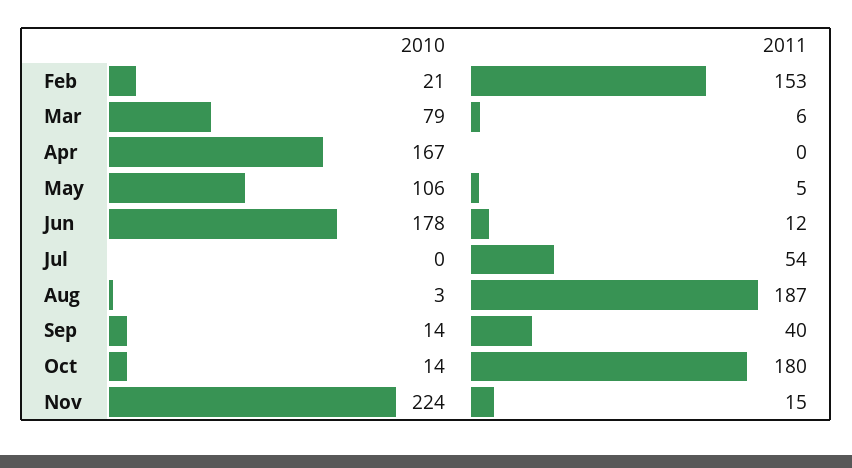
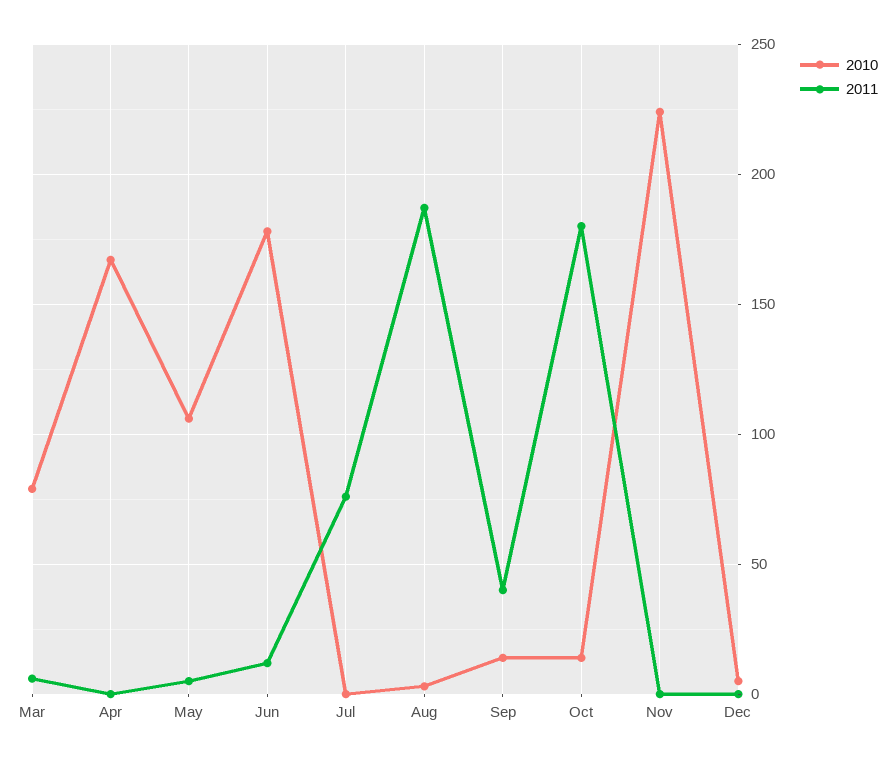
2010, Feb: 21 -> none
2011, Feb: 153 -> none
2011, Jul: 54 -> 75
2011, Nov: 15 -> 0
2010, Dec: none -> 5
2011, Dec: none -> 0

